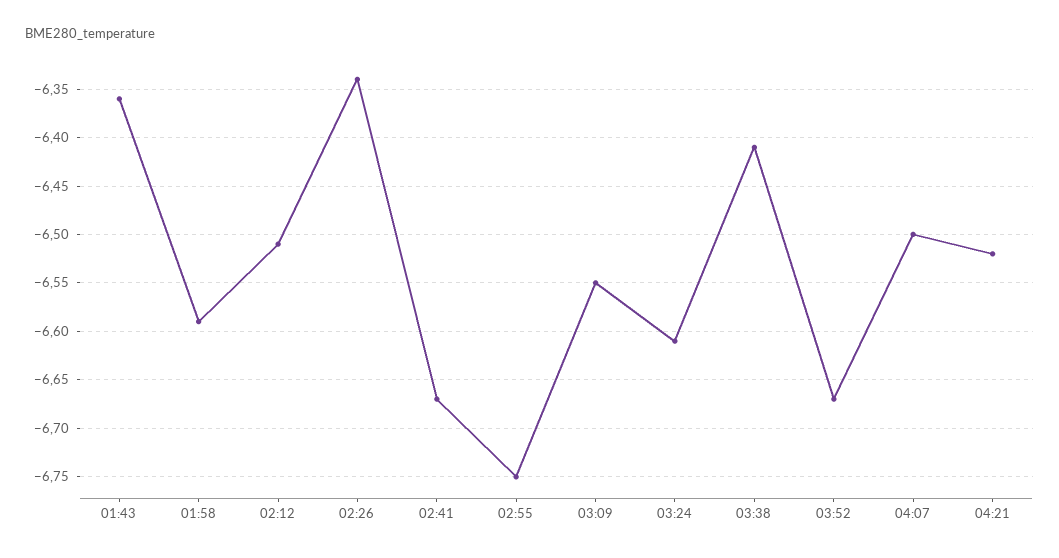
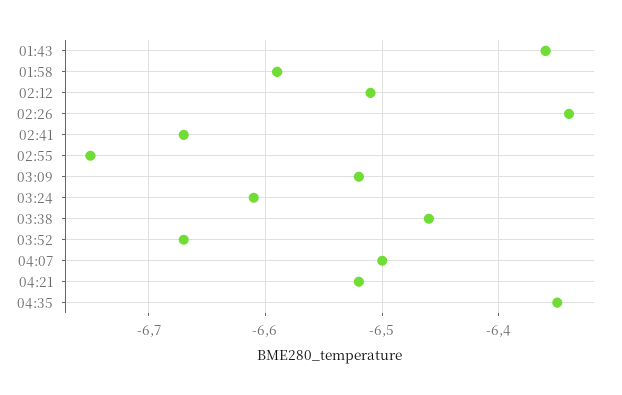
03:09: -6.55 -> -6.52
03:38: -6.41 -> -6.46
04:35: none -> -6.35

